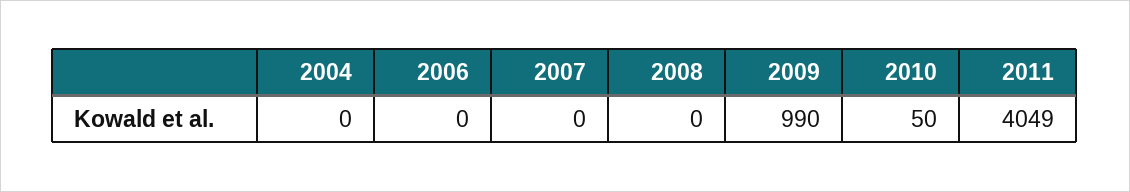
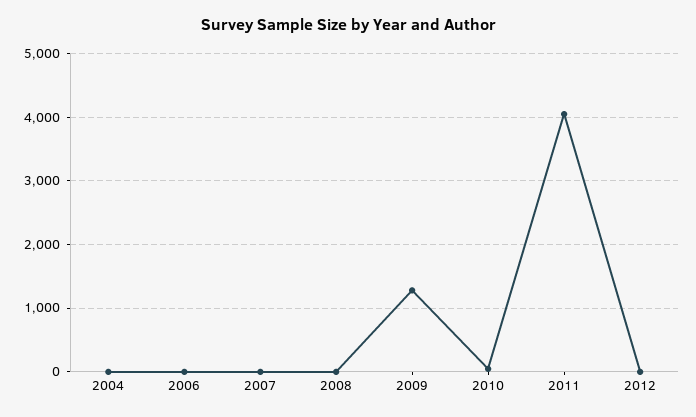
2009: 990 -> 1300
2012: none -> 0

